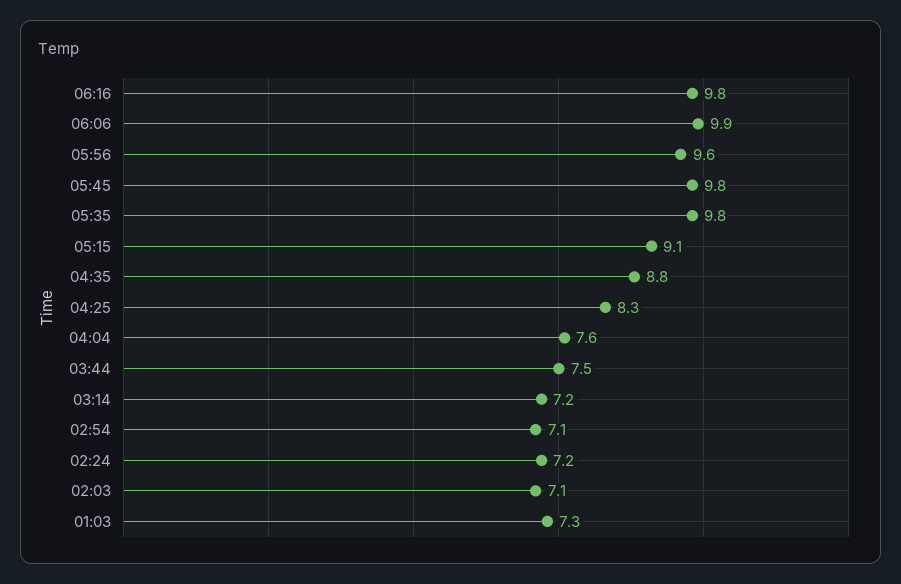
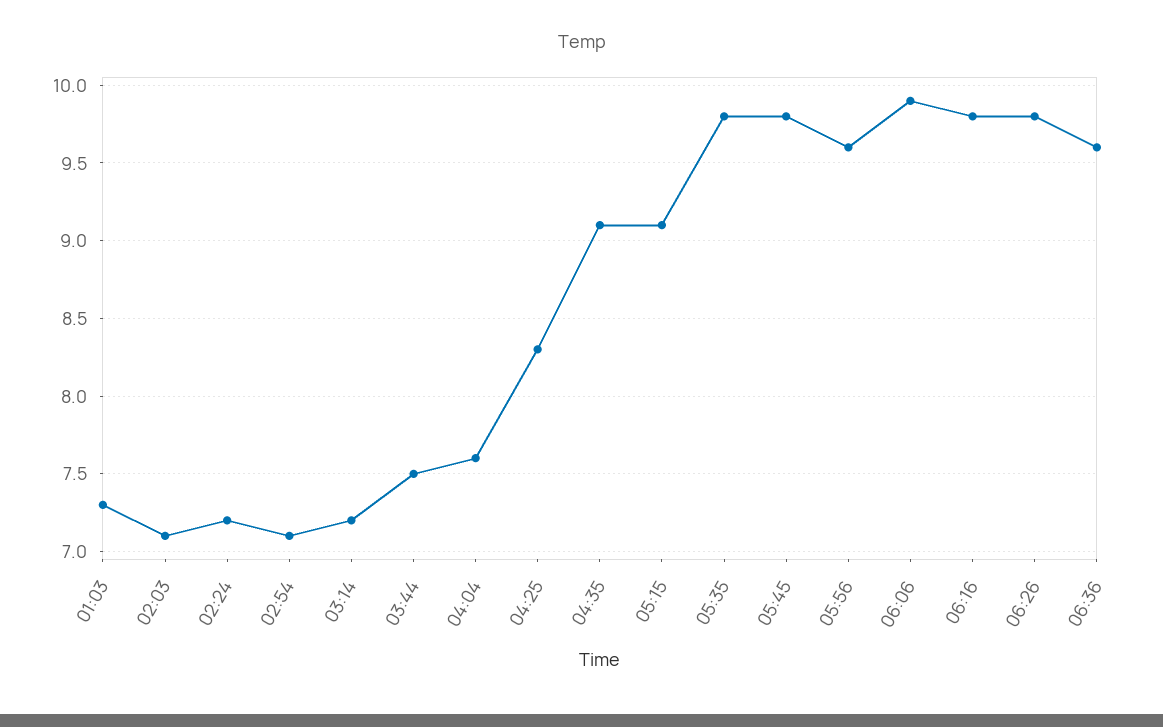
04:35: 8.8 -> 9.1
06:26: none -> 9.8
06:36: none -> 9.6

